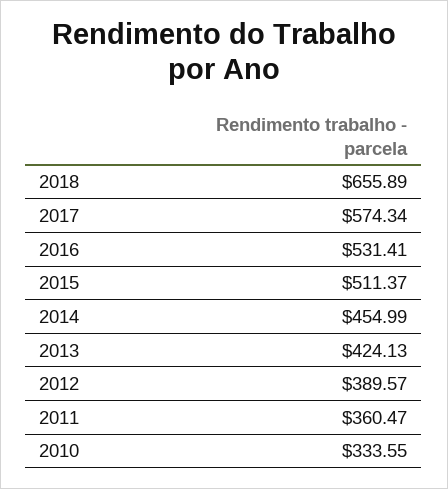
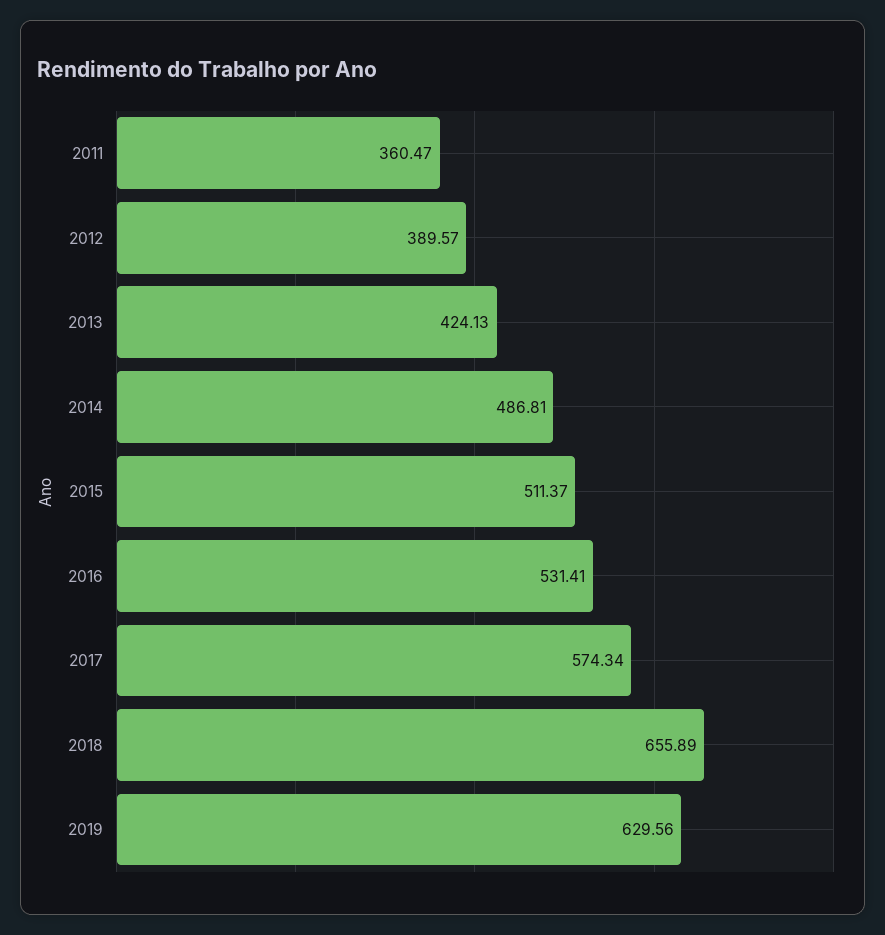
2014: 454.99 -> 486.81
2010: 333.55 -> none
2019: none -> 629.56

